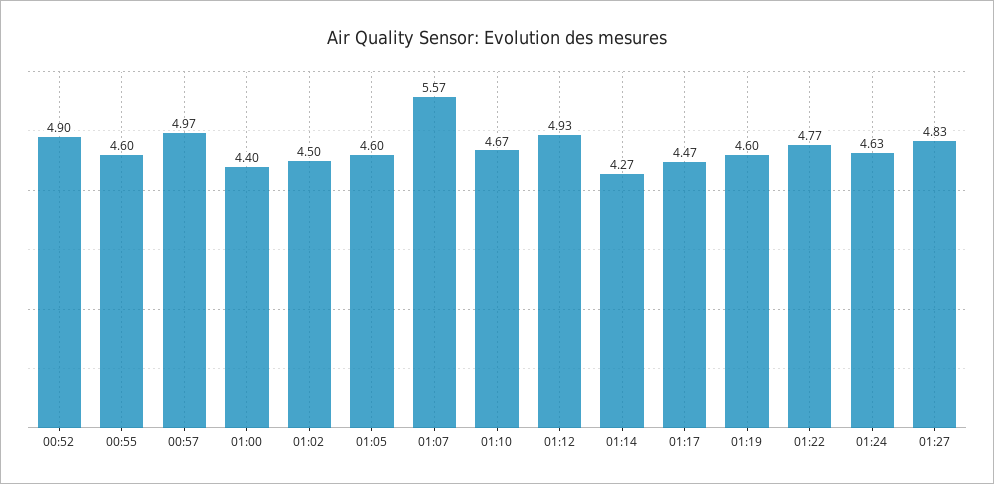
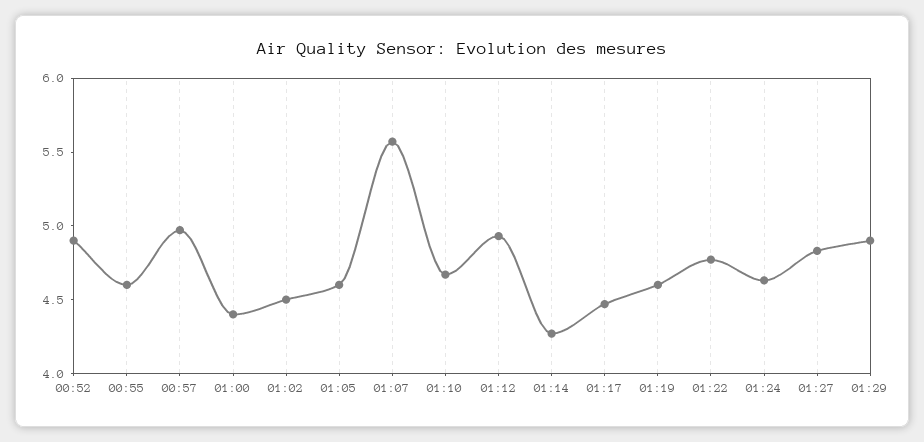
01:29: none -> 4.9

